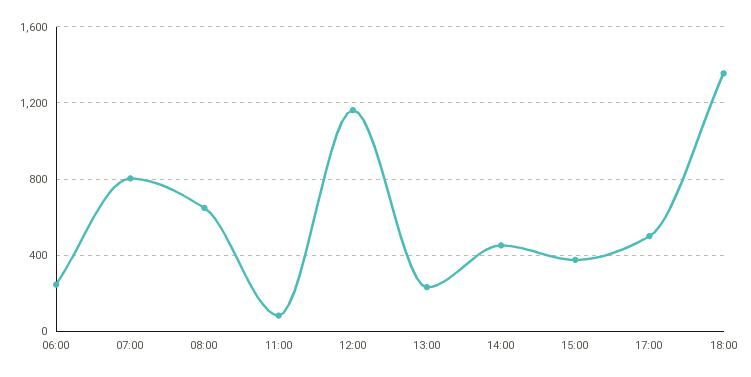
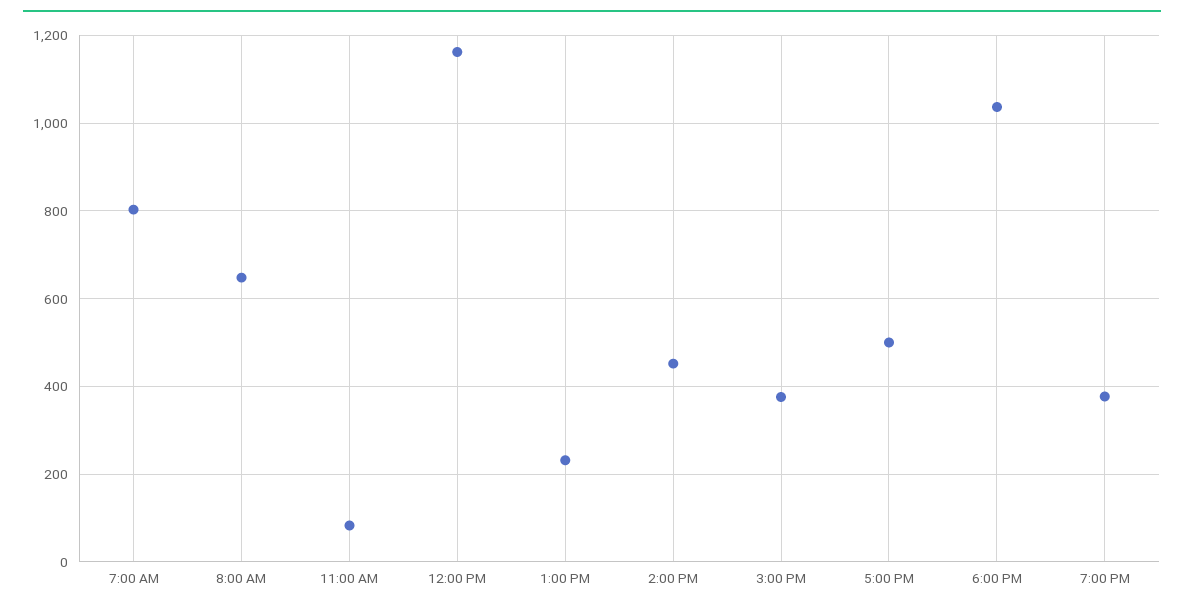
06:00: 250 -> none
18:00: 1350 -> 1040
7:00 PM: none -> 380

